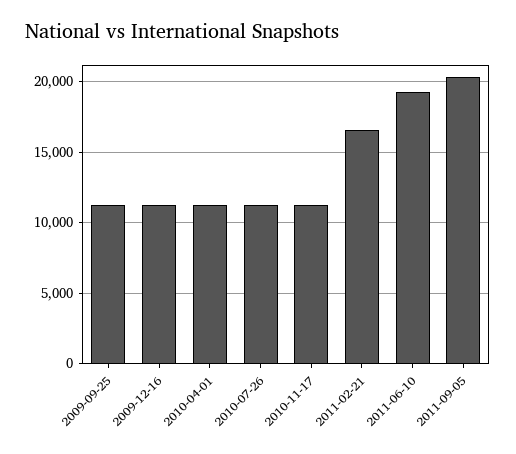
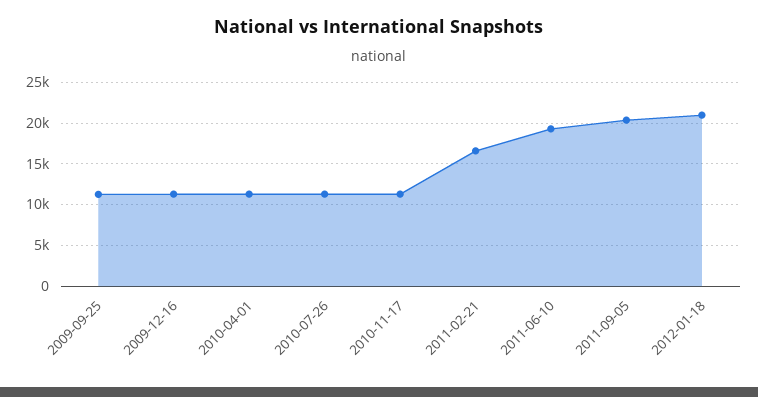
2012-01-18: none -> 21000

